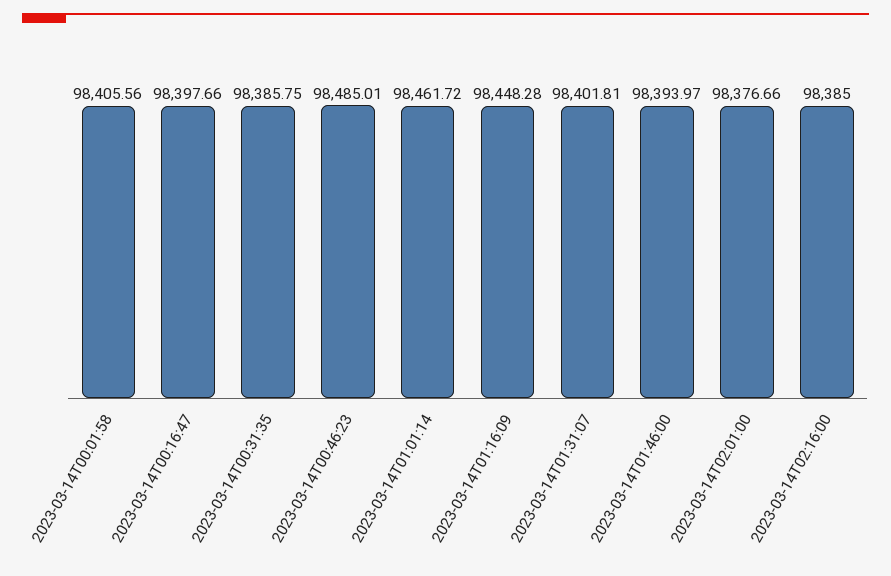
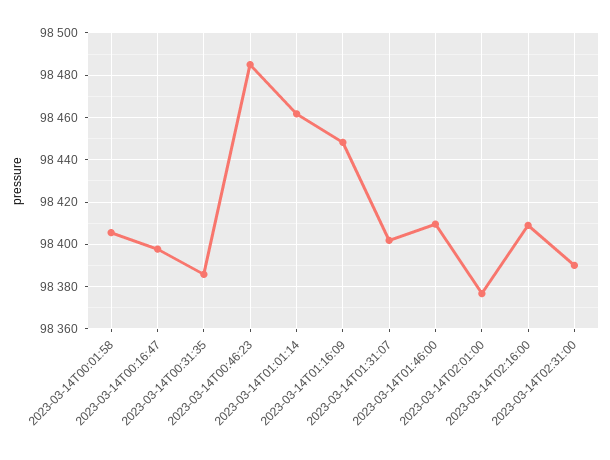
2023-03-14T01:46:00: 98393.97 -> 98410
2023-03-14T02:16:00: 98385 -> 98410
2023-03-14T02:31:00: none -> 98390

